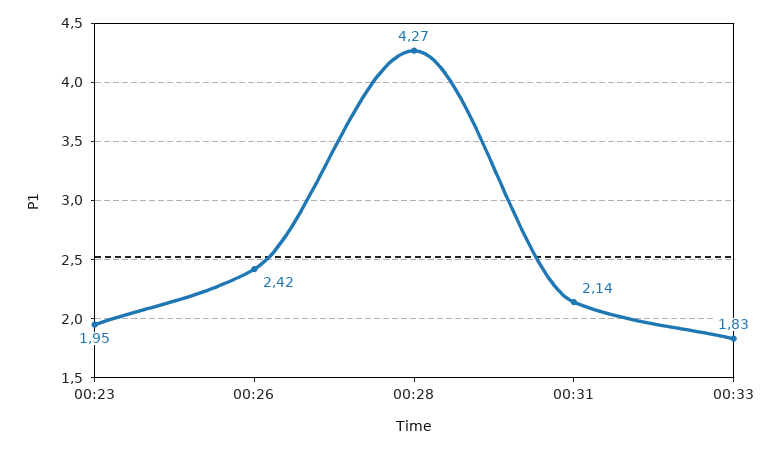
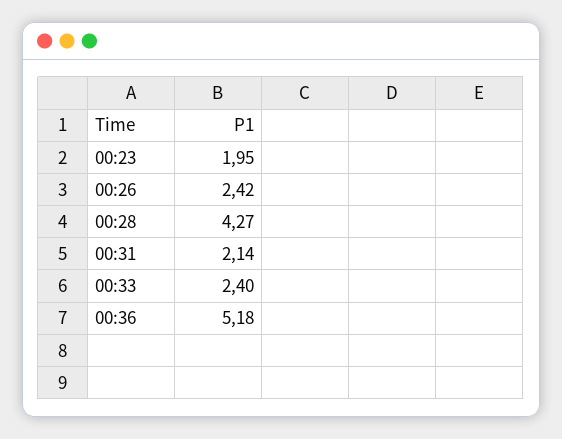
00:33: 1.83 -> 2.4
00:36: none -> 5.18

